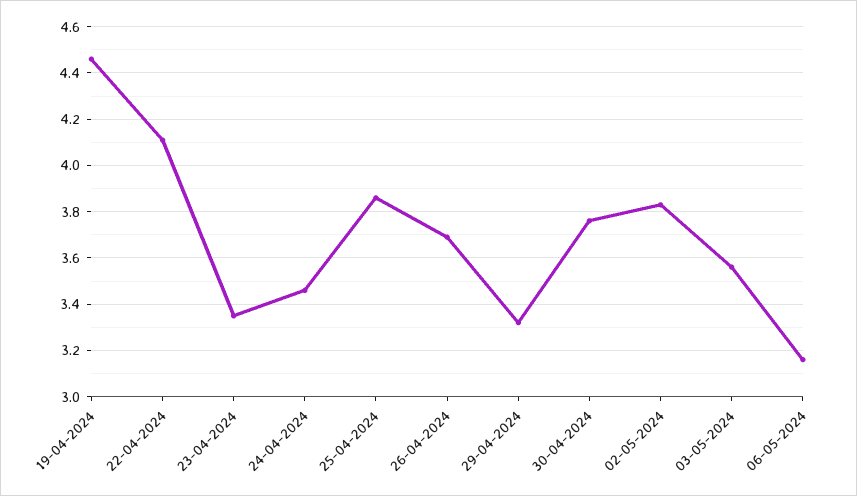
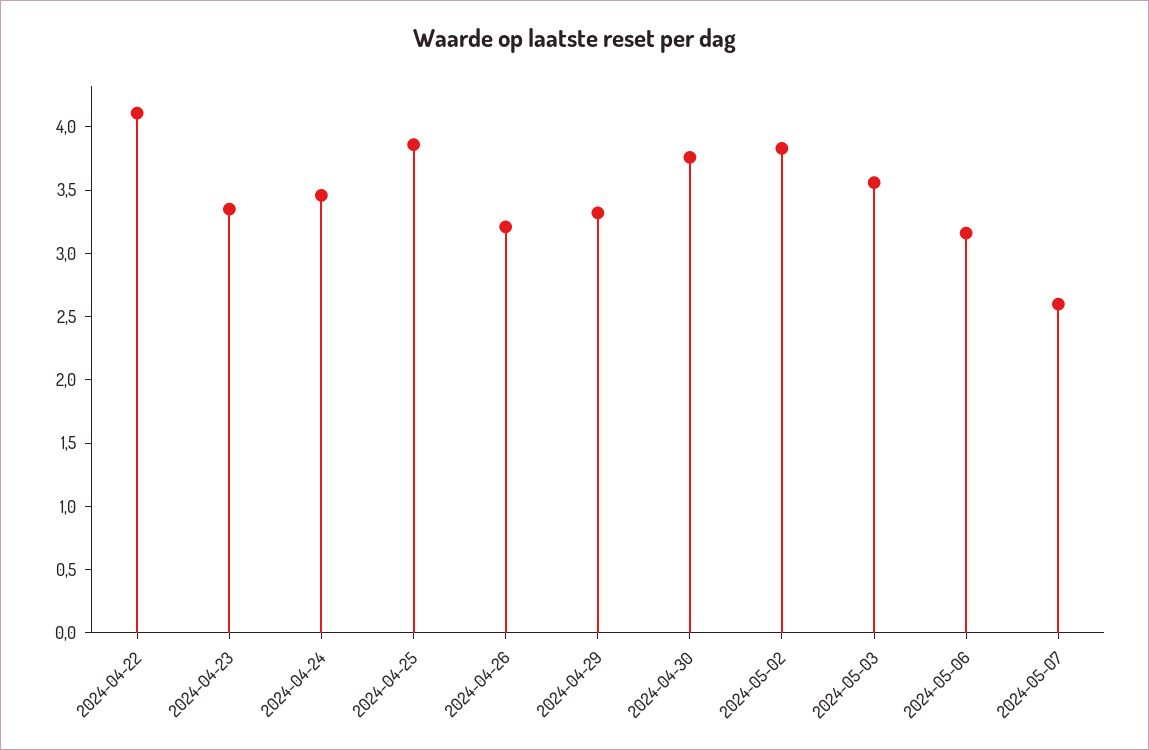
19-04-2024: 4.45 -> none
26-04-2024: 3.7 -> 3.2
2024-05-07: none -> 2.6

